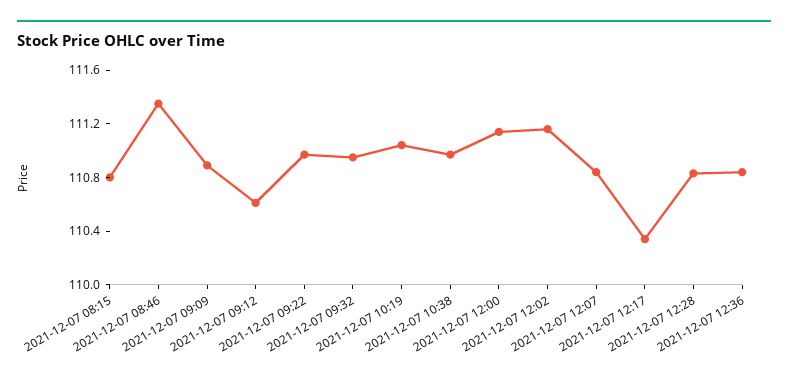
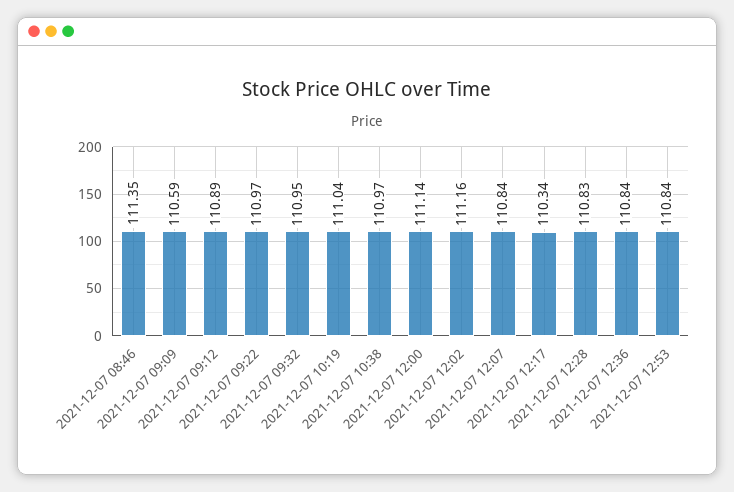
2021-12-07 08:15: 110.8 -> none
2021-12-07 09:09: 110.9 -> 110.59
2021-12-07 09:12: 110.6 -> 110.89
2021-12-07 12:53: none -> 110.84

